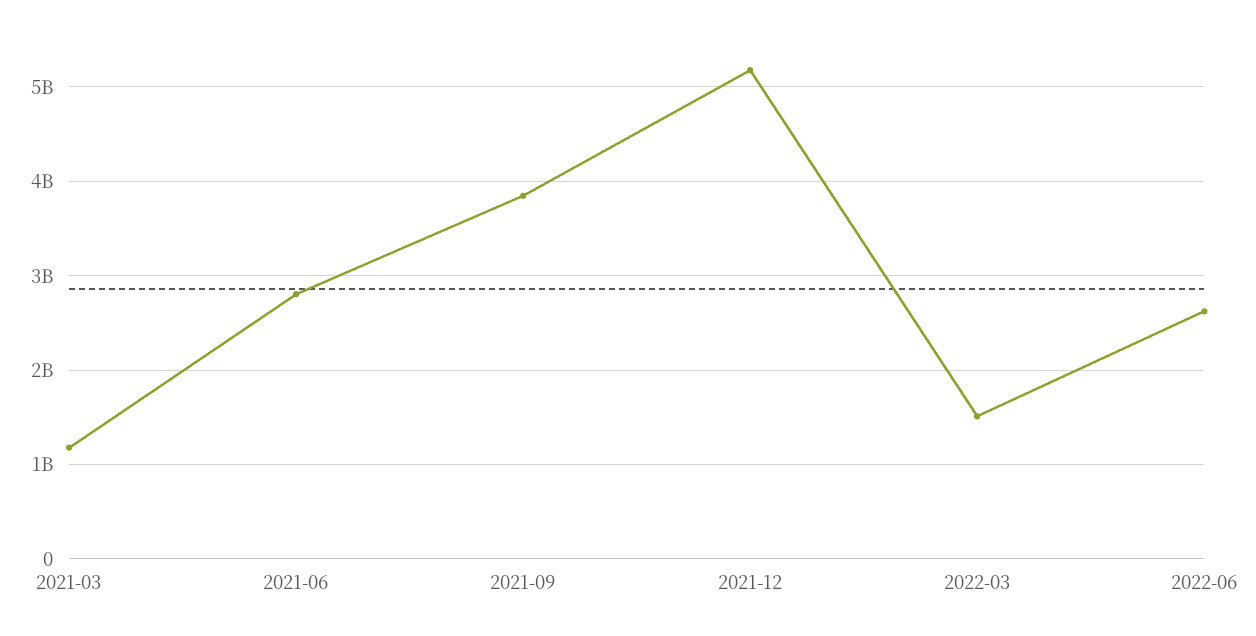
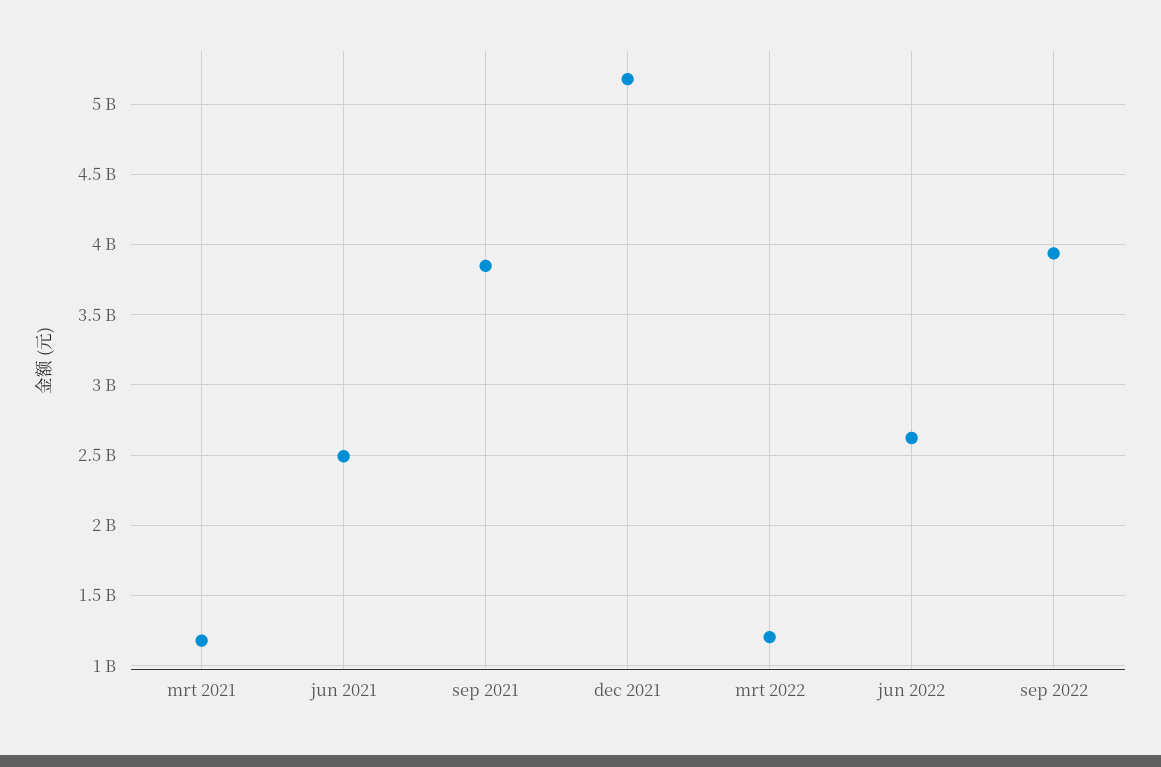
2021-06: 2800000000 -> 2500000000
2022-03: 1500000000 -> 1200000000
sep 2022: none -> 3950000000

